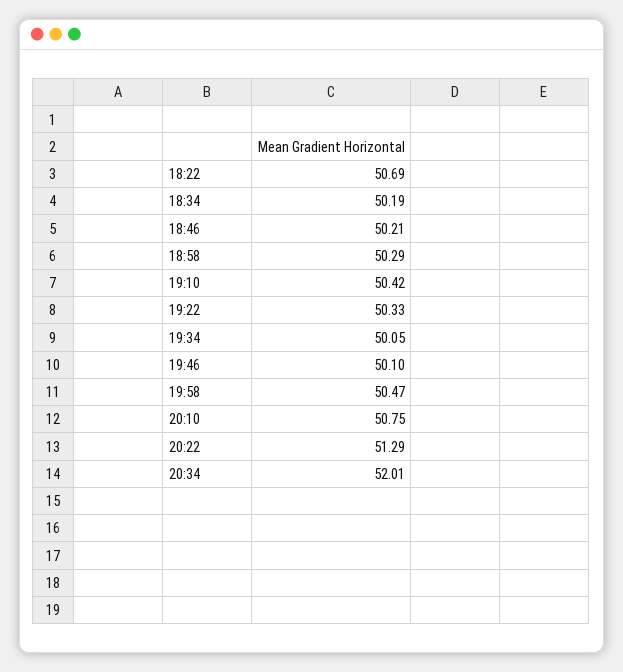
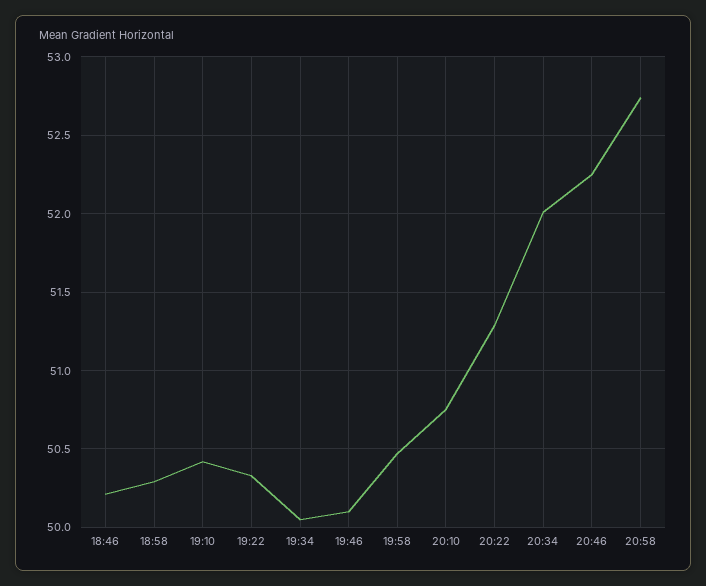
18:22: 50.69 -> none
18:34: 50.19 -> none
20:46: none -> 52.25
20:58: none -> 52.75

